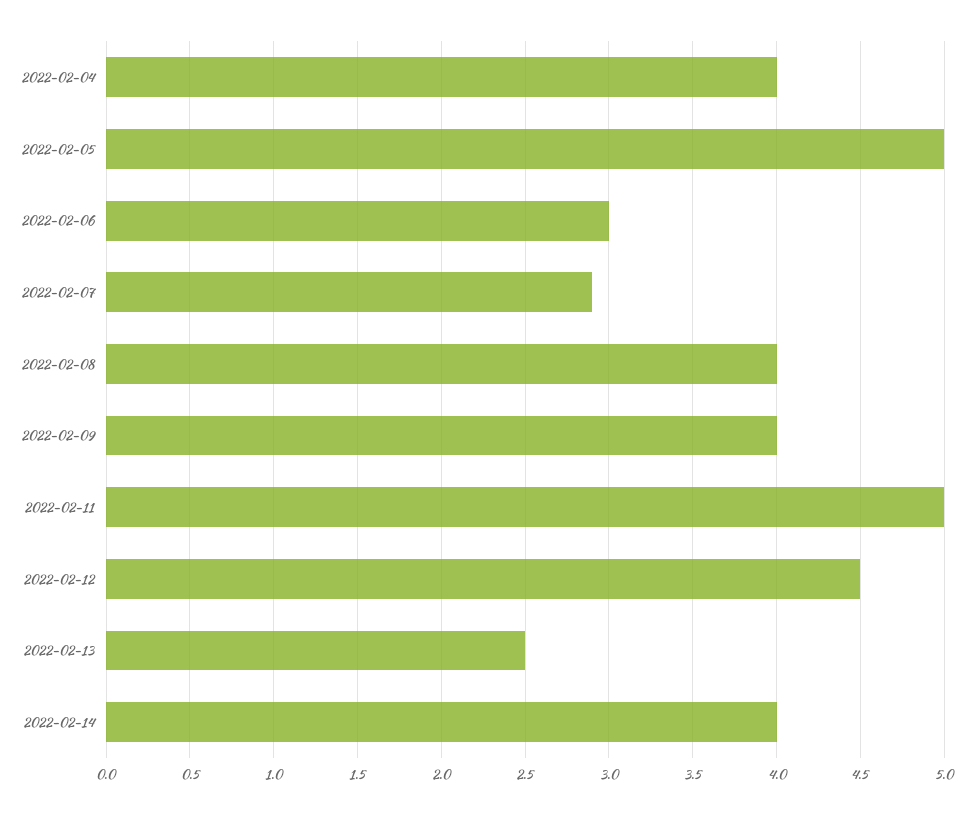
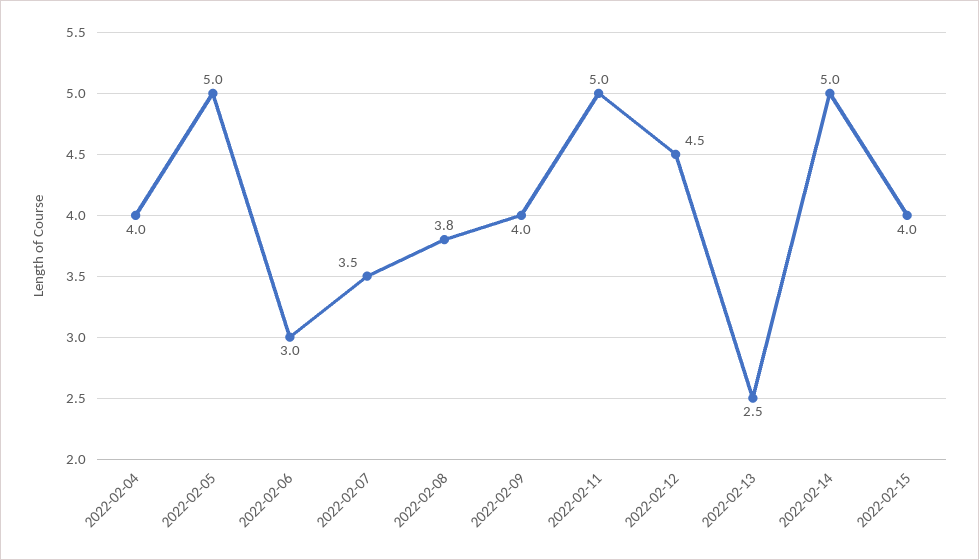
2022-02-07: 2.9 -> 3.5
2022-02-08: 4 -> 3.8
2022-02-14: 4 -> 5
2022-02-15: none -> 4

